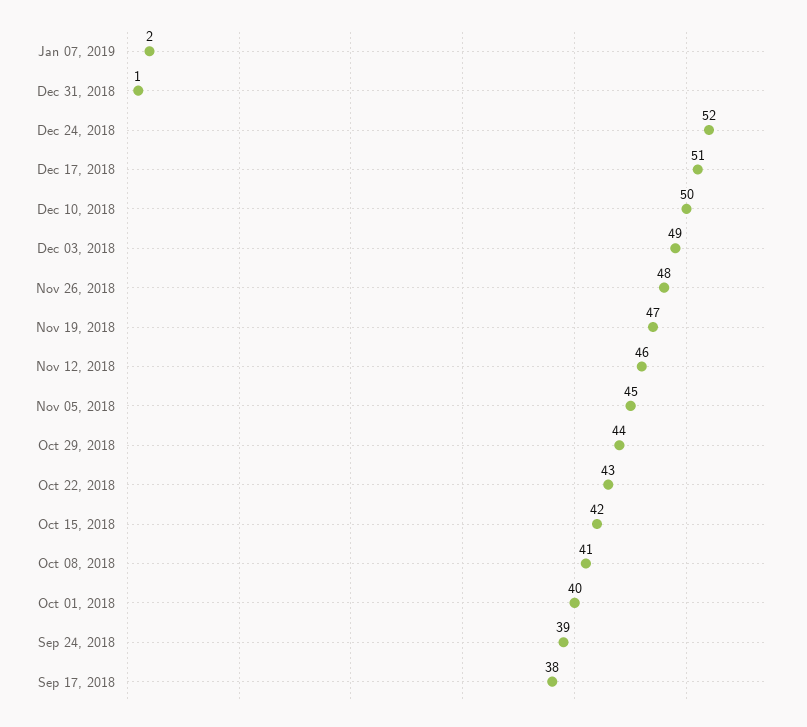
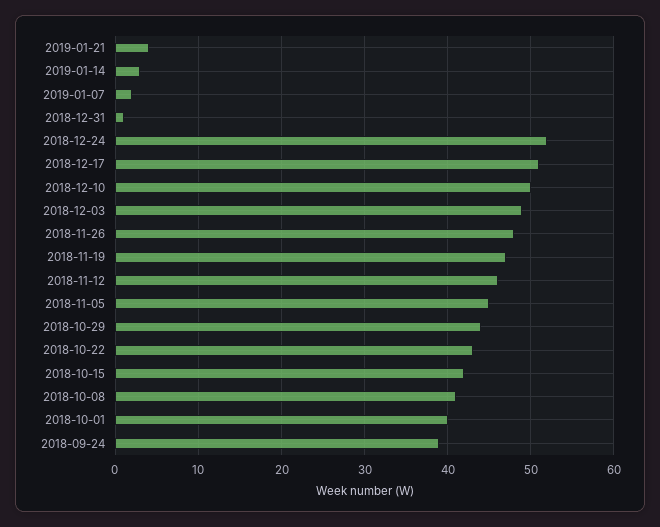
Sep 17, 2018: 38 -> none
2019-01-21: none -> 4
2019-01-14: none -> 3

